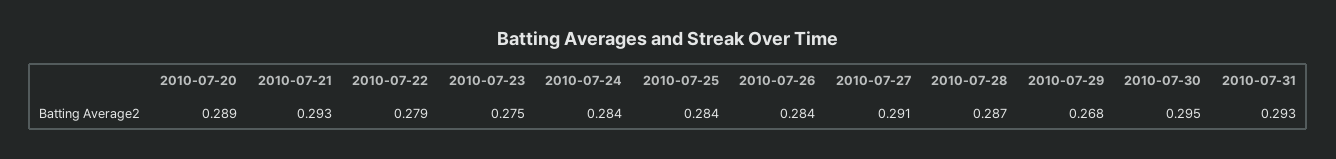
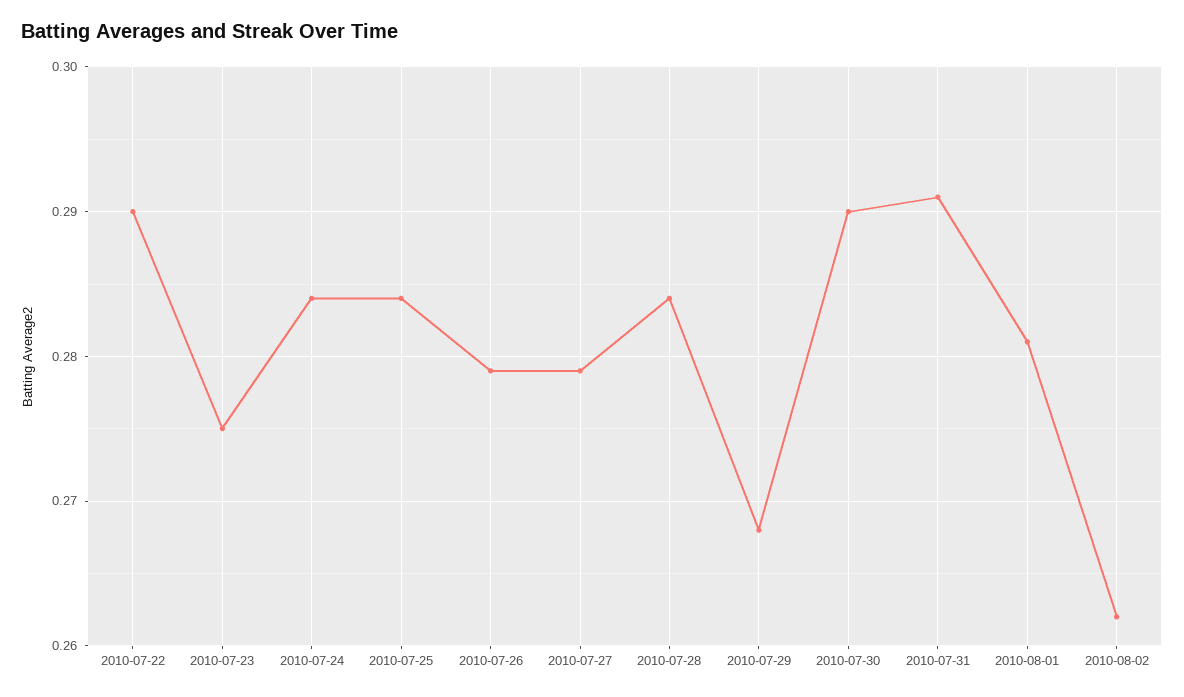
2010-07-20: 0.289 -> none
2010-07-21: 0.293 -> none
2010-07-22: 0.279 -> 0.29
2010-07-26: 0.284 -> 0.279
2010-07-27: 0.291 -> 0.279
2010-07-28: 0.287 -> 0.284
2010-07-30: 0.295 -> 0.29
2010-07-31: 0.293 -> 0.291
2010-08-01: none -> 0.281
2010-08-02: none -> 0.262

